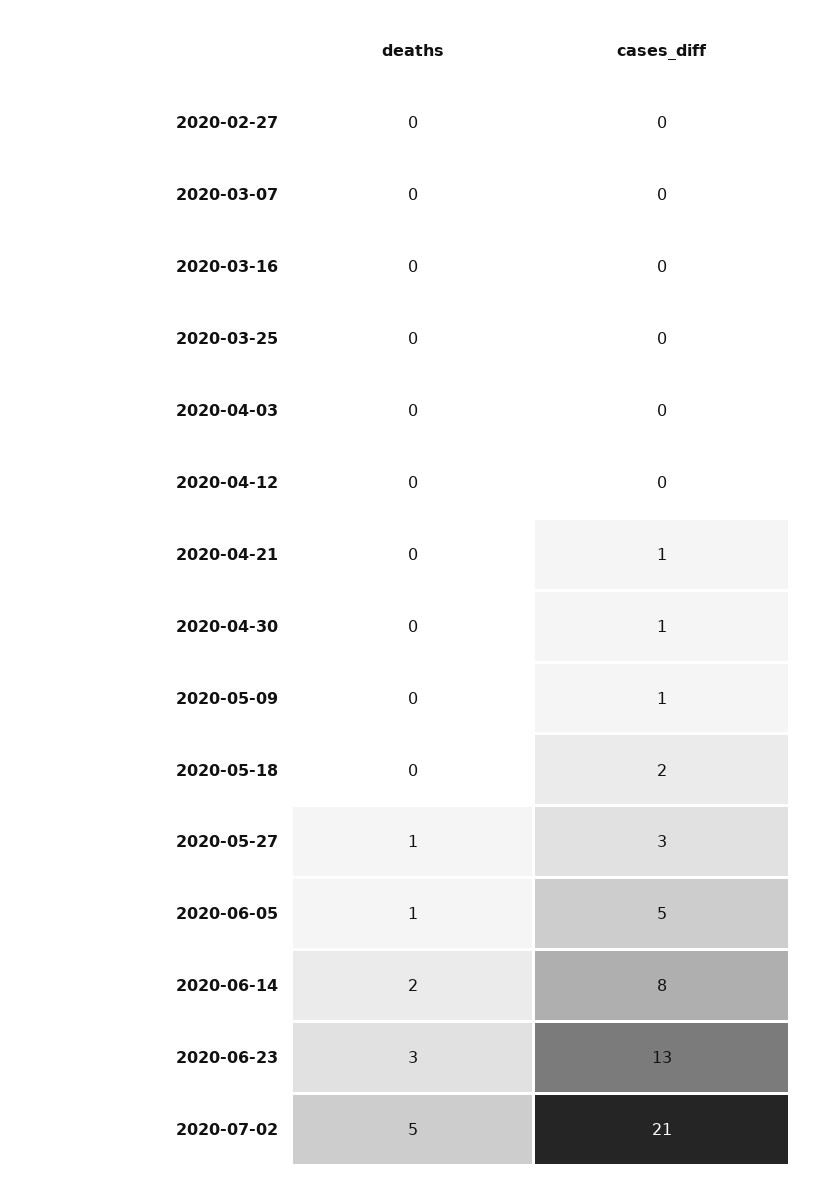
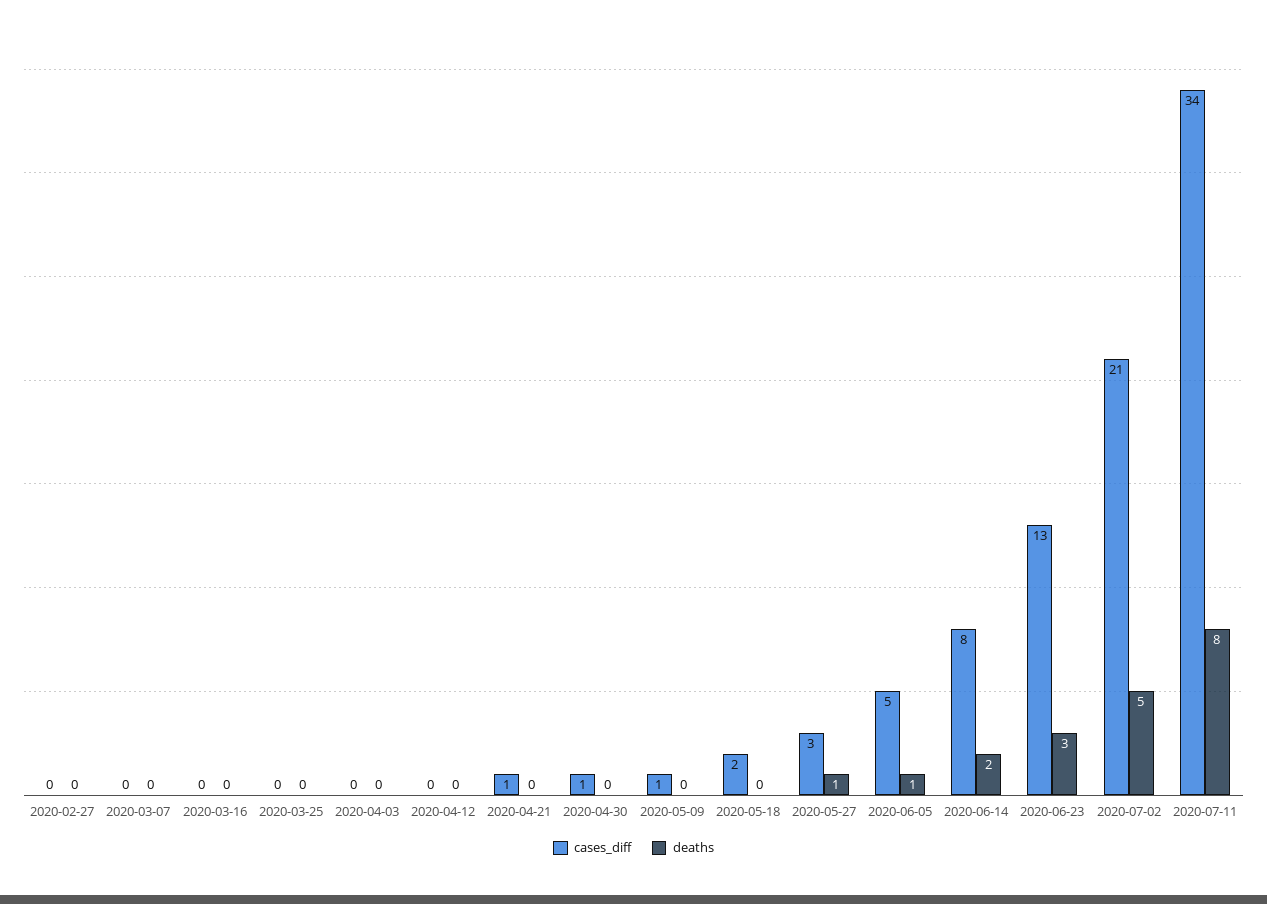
cases_diff, 2020-07-11: none -> 34
deaths, 2020-07-11: none -> 8

